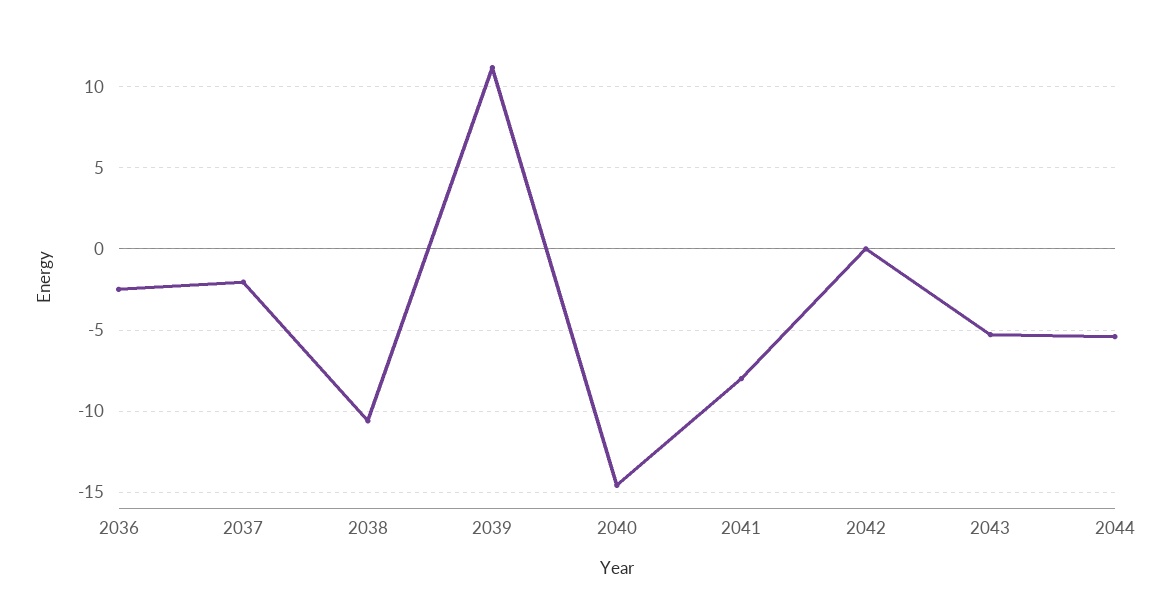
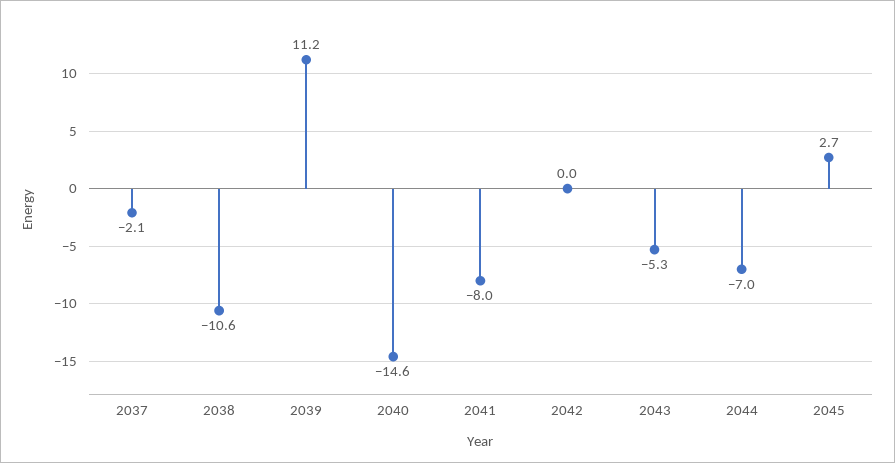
2036: -2.5 -> none
2044: -5.5 -> -7
2045: none -> 2.7

